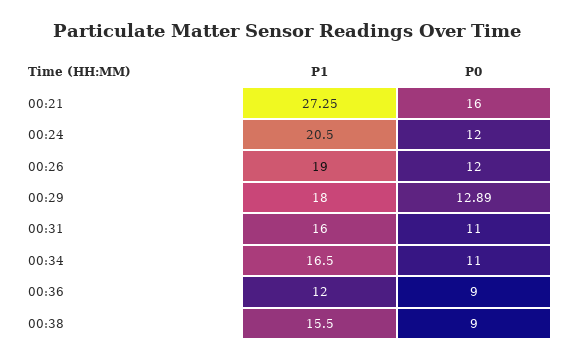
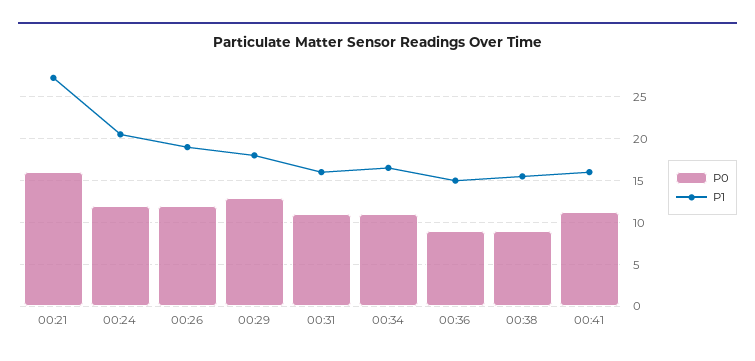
P1, 00:36: 12 -> 15
P0, 00:41: none -> 11
P1, 00:41: none -> 16

